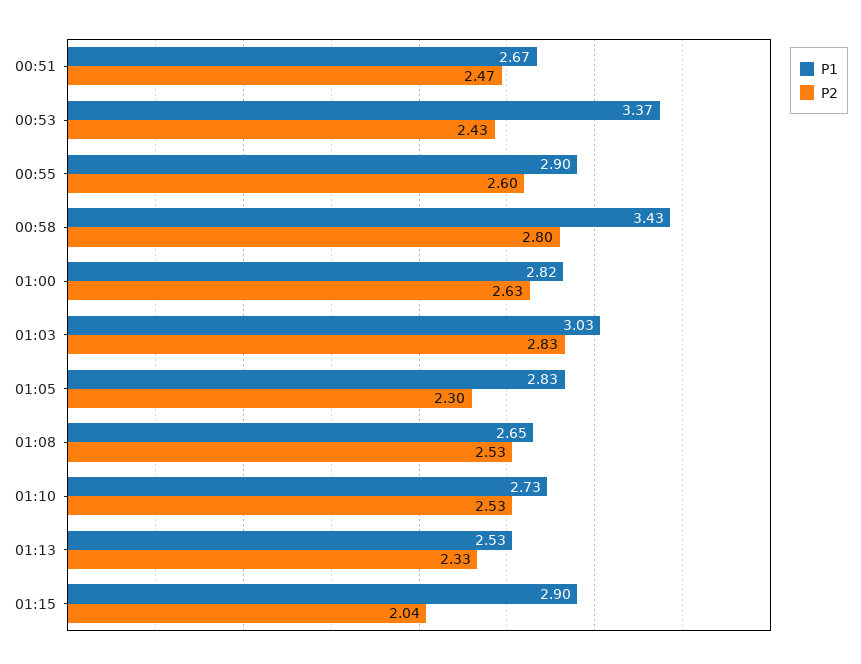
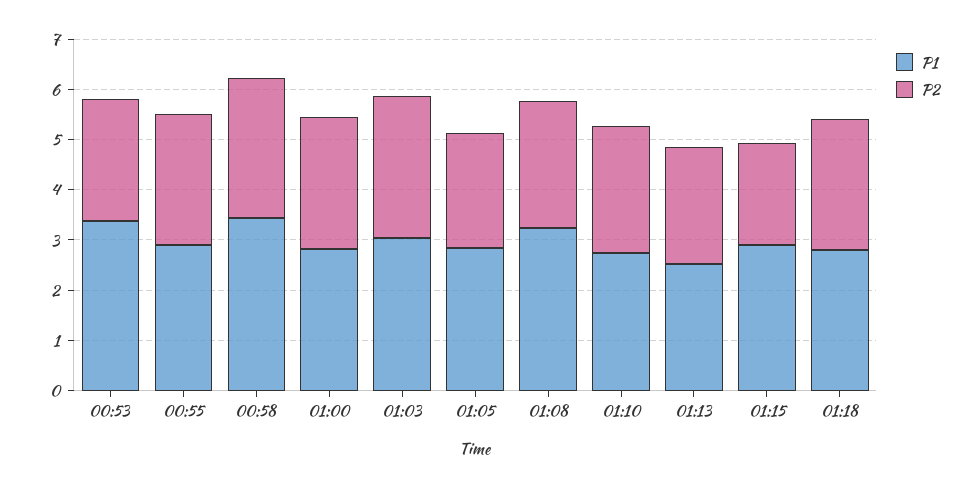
P1, 00:51: 2.67 -> none
P2, 00:51: 2.47 -> none
P1, 01:08: 2.65 -> 3.2
P1, 01:18: none -> 2.8
P2, 01:18: none -> 2.6

